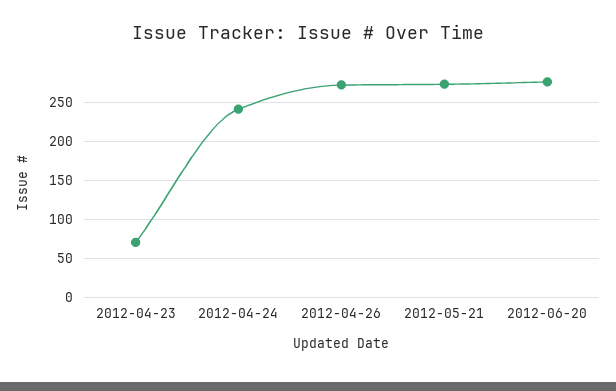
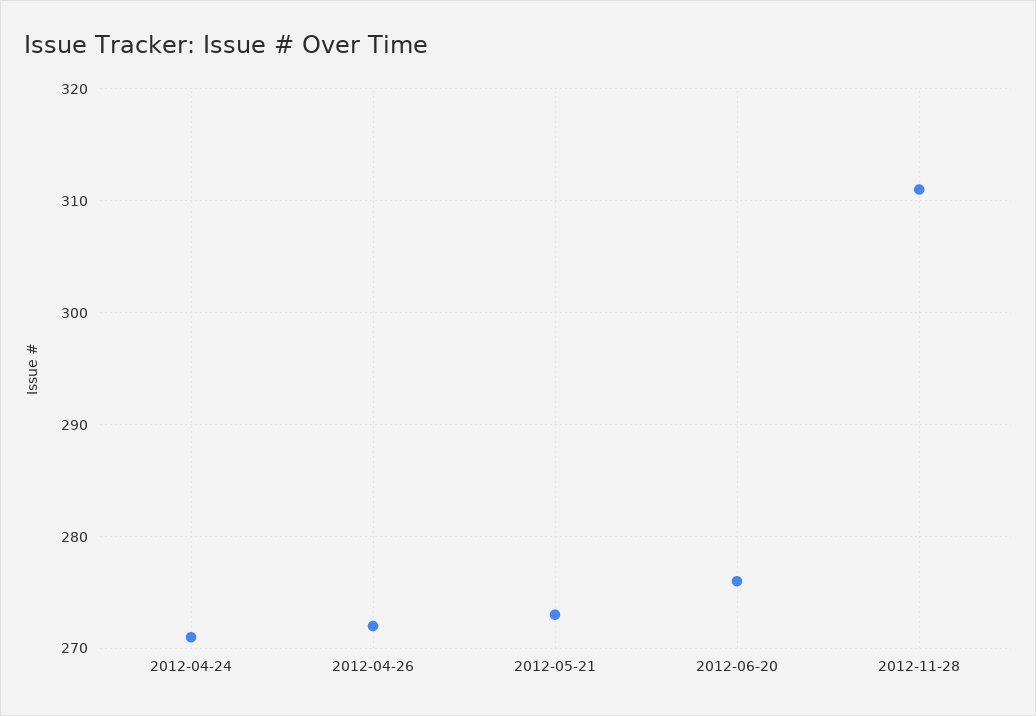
2012-04-23: 70 -> none
2012-04-24: 240 -> 271
2012-11-28: none -> 311

